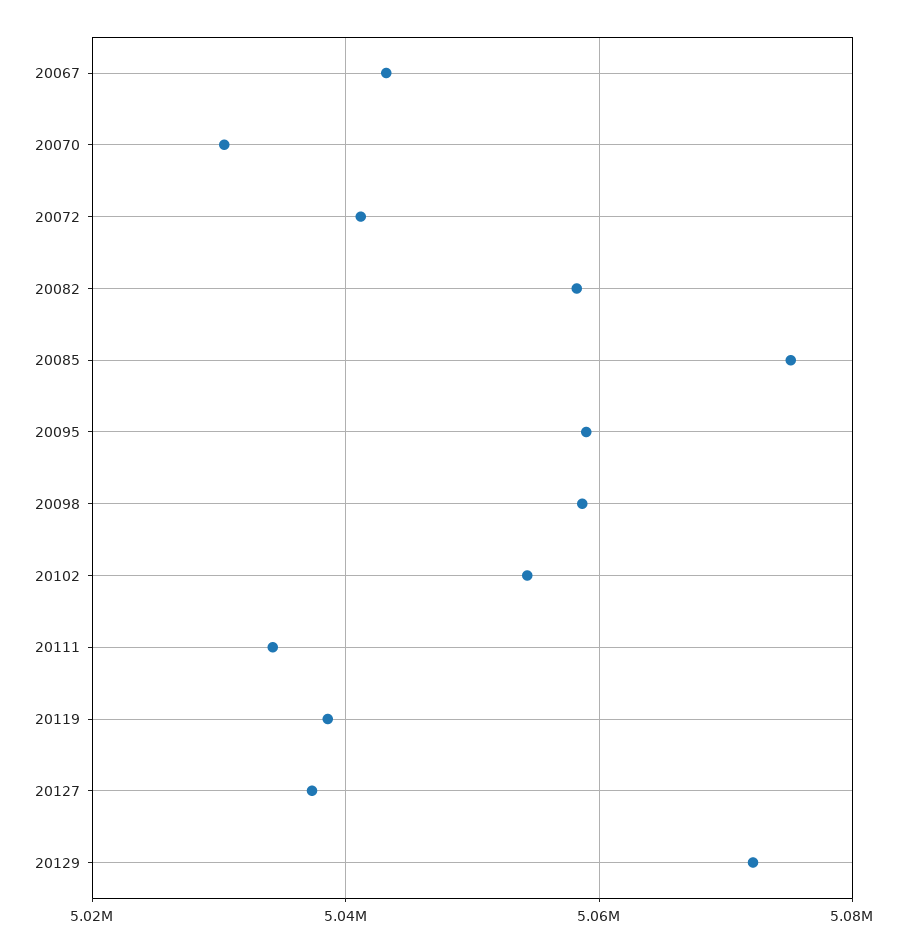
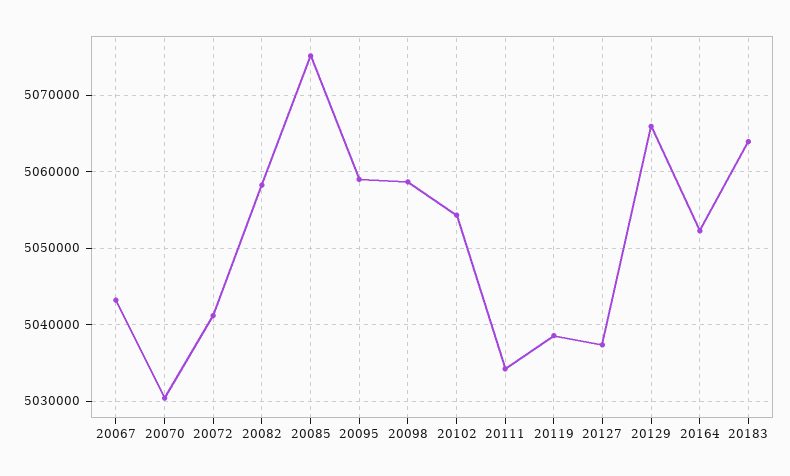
20129: 5072000 -> 5066000
20164: none -> 5052000
20183: none -> 5064000

